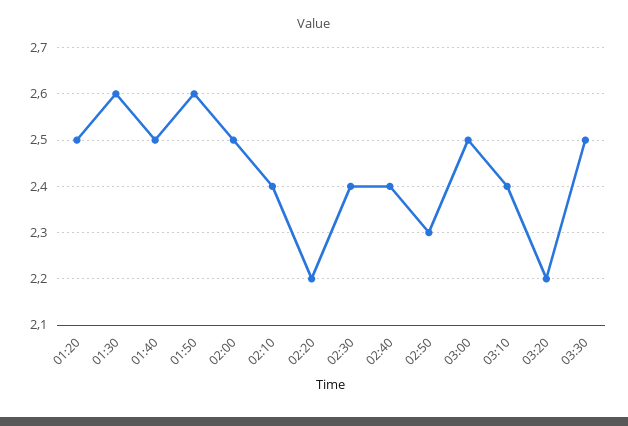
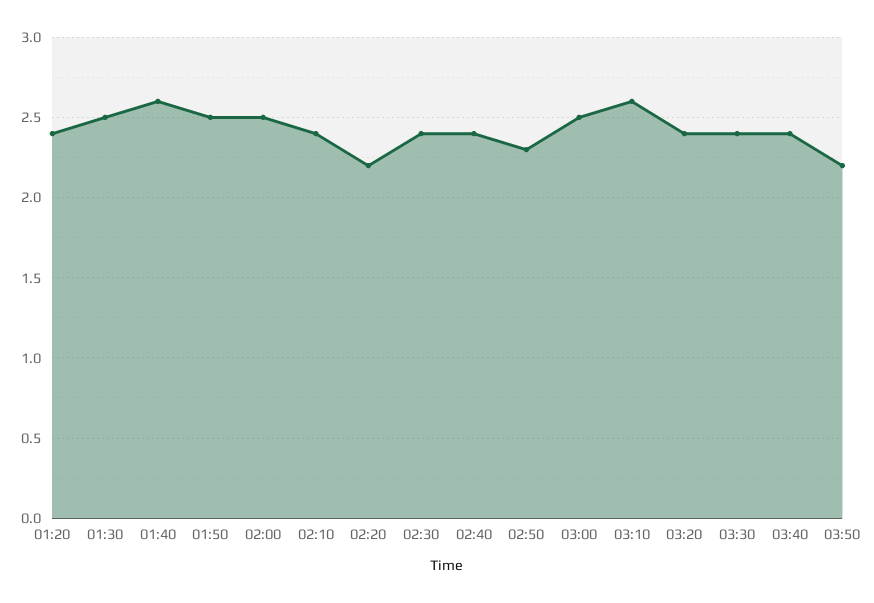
01:20: 2.5 -> 2.4
01:30: 2.6 -> 2.5
01:40: 2.5 -> 2.6
01:50: 2.6 -> 2.5
03:10: 2.4 -> 2.6
03:20: 2.2 -> 2.4
03:30: 2.5 -> 2.4
03:40: none -> 2.4
03:50: none -> 2.2

